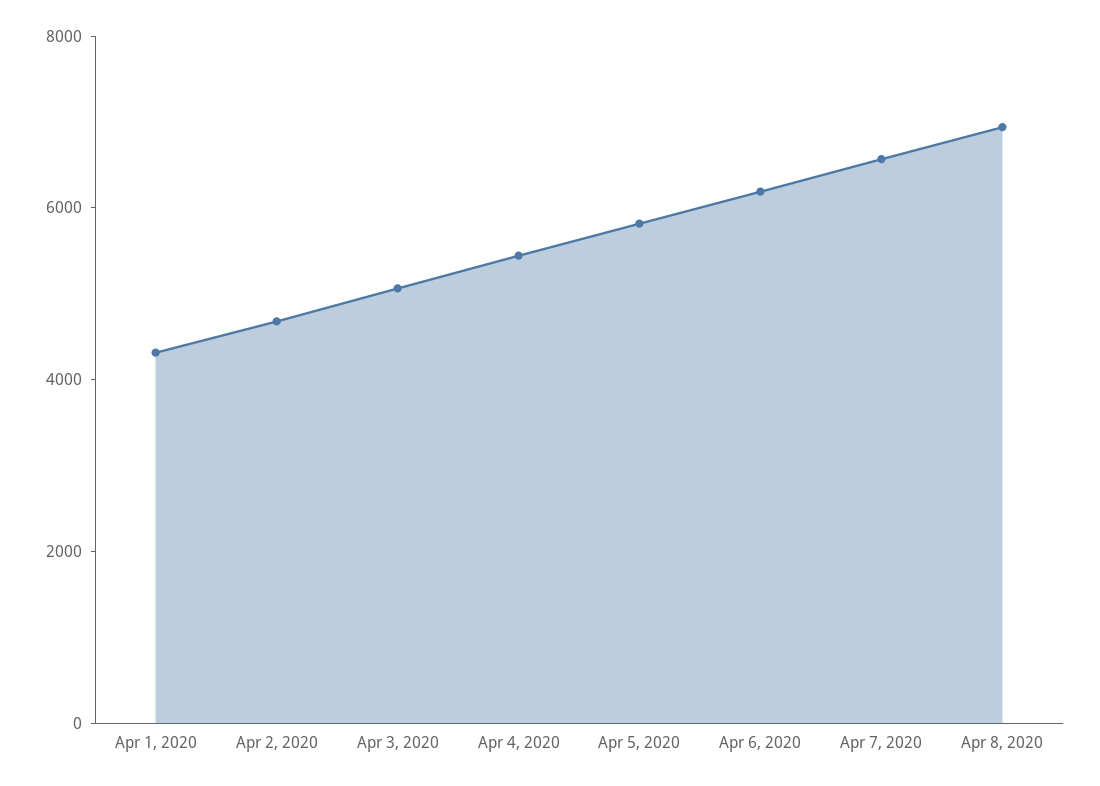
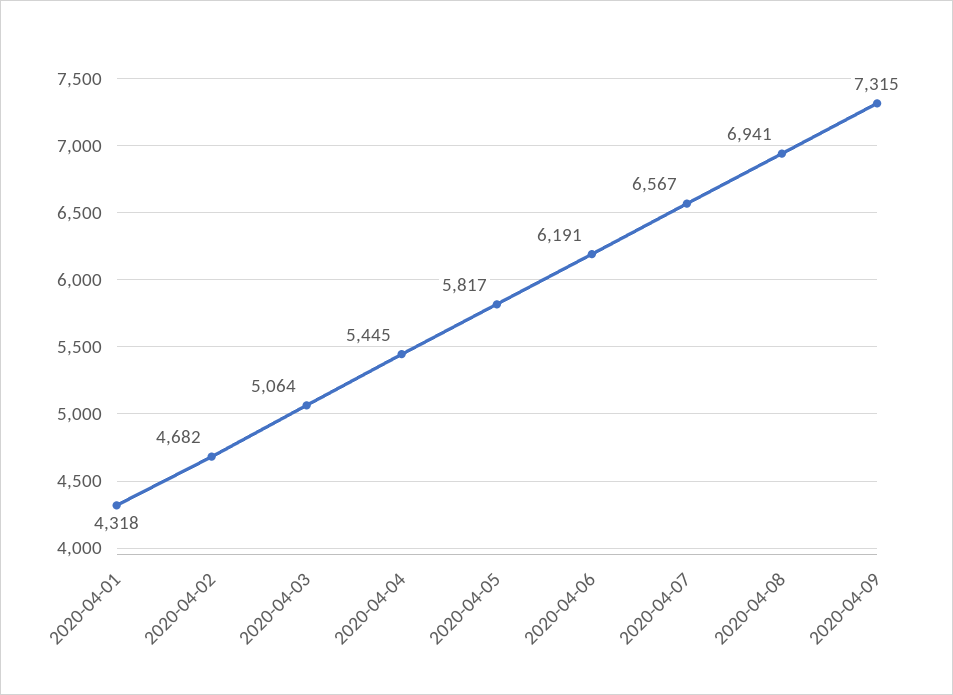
2020-04-09: none -> 7315

